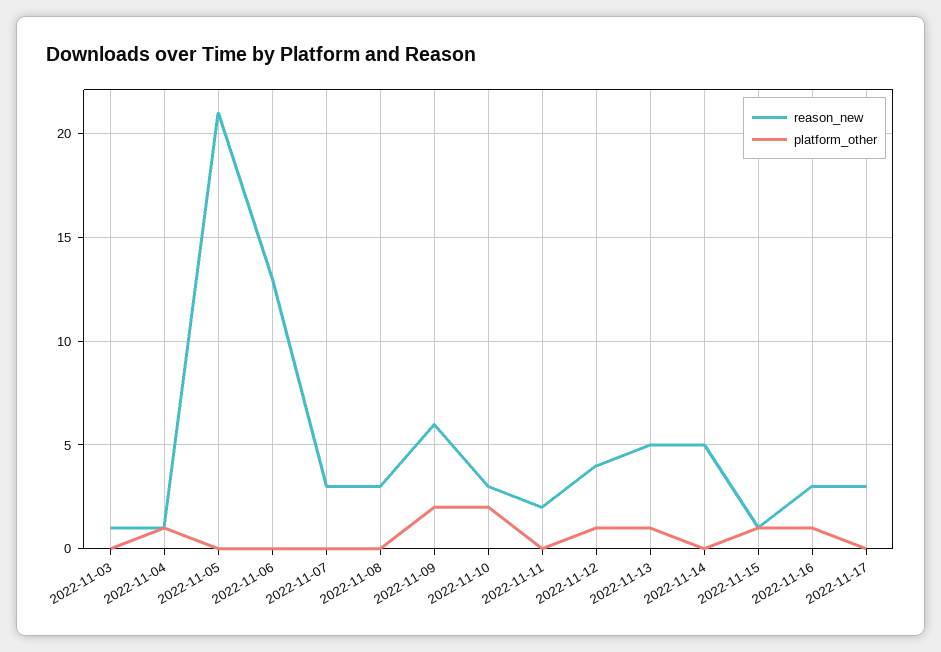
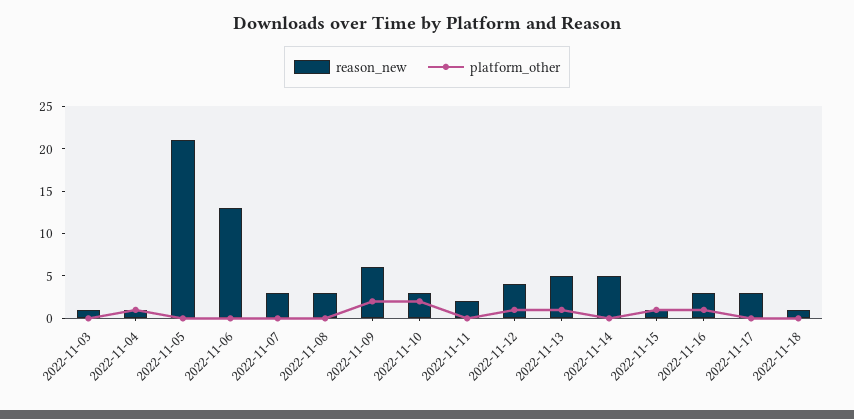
reason_new, 2022-11-18: none -> 1
platform_other, 2022-11-18: none -> 0

